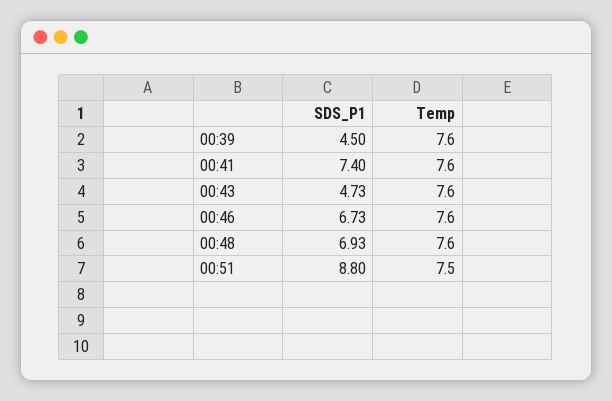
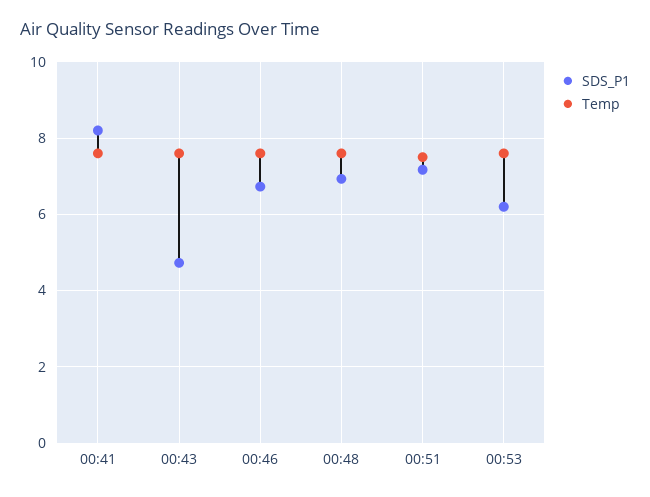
SDS_P1, 00:39: 4.5 -> none
Temp, 00:39: 7.6 -> none
SDS_P1, 00:41: 7.4 -> 8.2
SDS_P1, 00:51: 8.8 -> 7.2
SDS_P1, 00:53: none -> 6.2
Temp, 00:53: none -> 7.6

